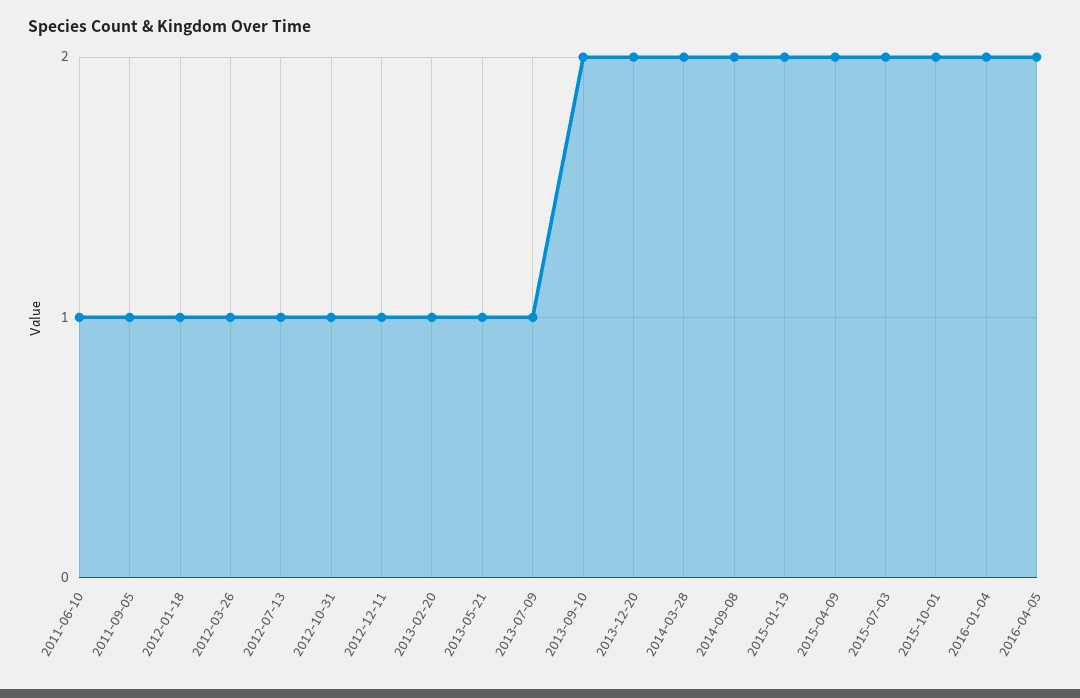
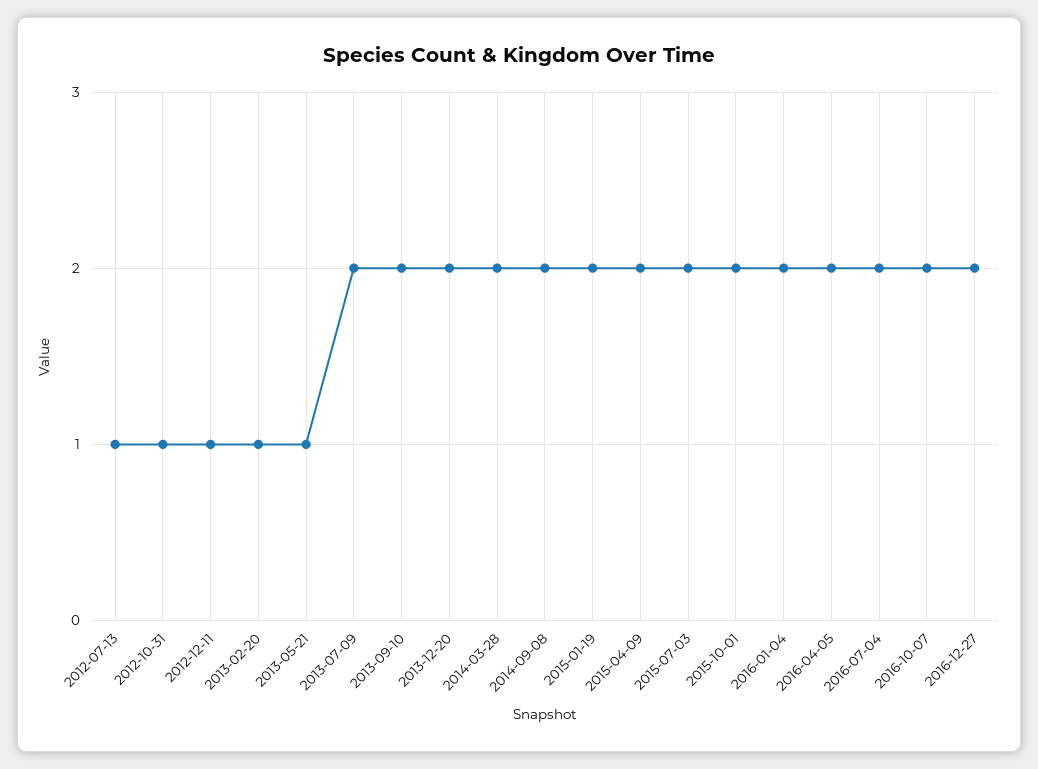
2011-06-10: 1 -> none
2011-09-05: 1 -> none
2012-01-18: 1 -> none
2012-03-26: 1 -> none
2013-07-09: 1 -> 2
2016-07-04: none -> 2
2016-10-07: none -> 2
2016-12-27: none -> 2

